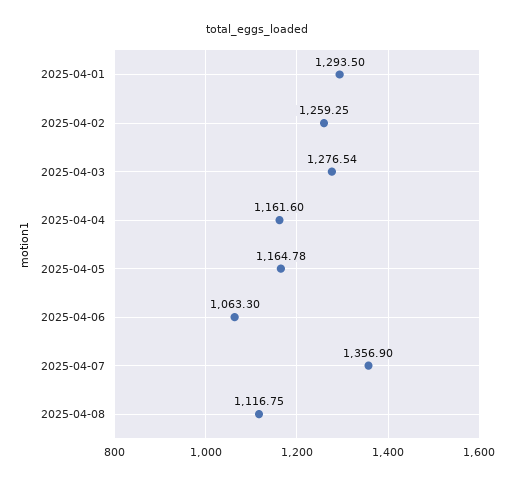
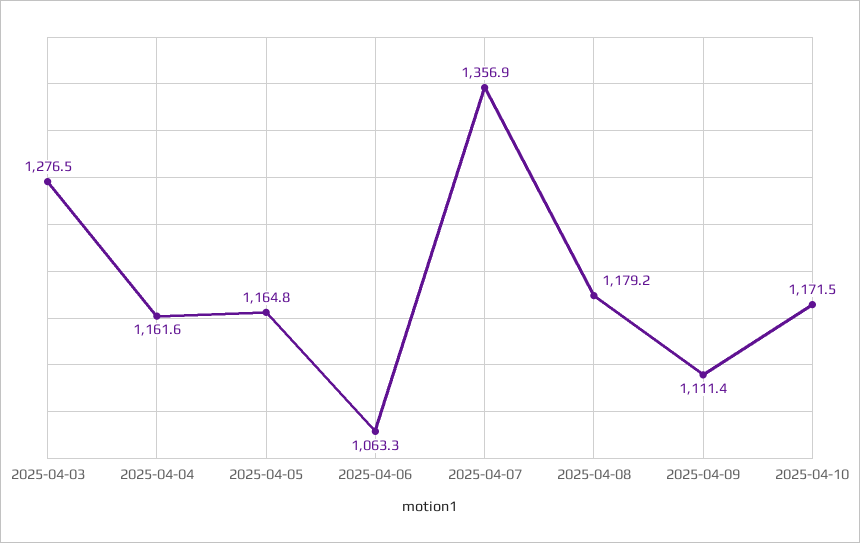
2025-04-01: 1293.5 -> none
2025-04-02: 1259.25 -> none
2025-04-08: 1116.75 -> 1179.2
2025-04-09: none -> 1111.4
2025-04-10: none -> 1171.5

